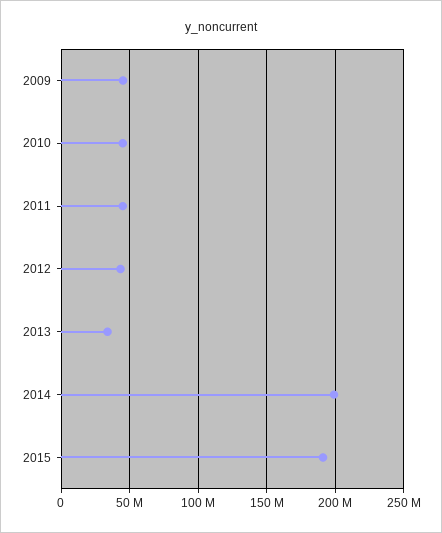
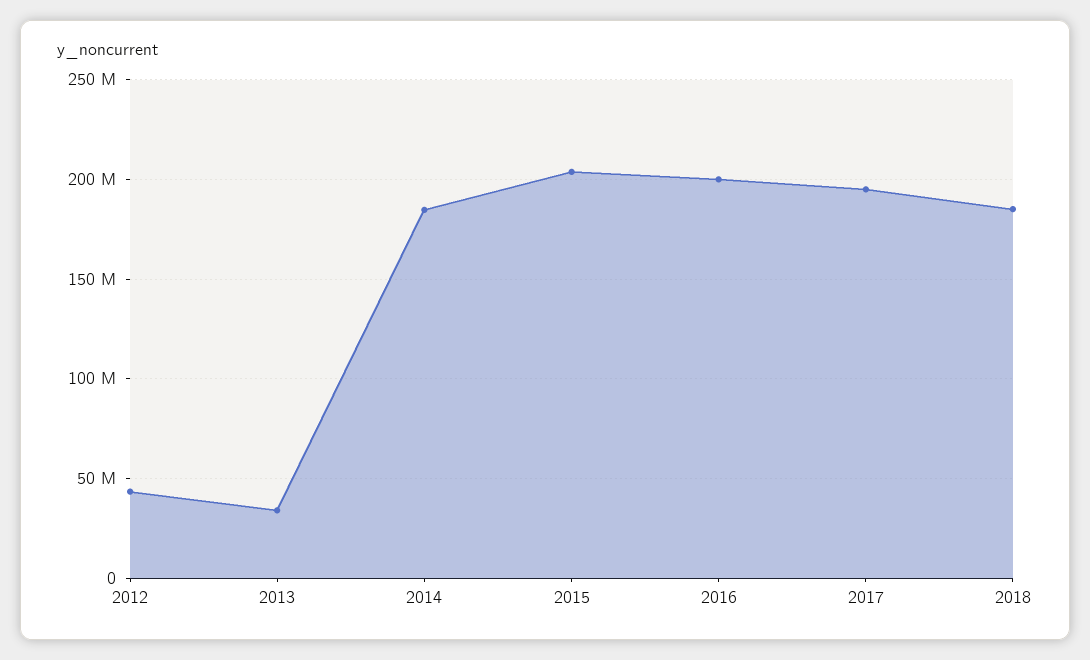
2009: 45000000 -> none
2010: 45000000 -> none
2011: 45000000 -> none
2014: 200000000 -> 185000000
2015: 190000000 -> 205000000
2016: none -> 200000000
2017: none -> 195000000
2018: none -> 185000000

